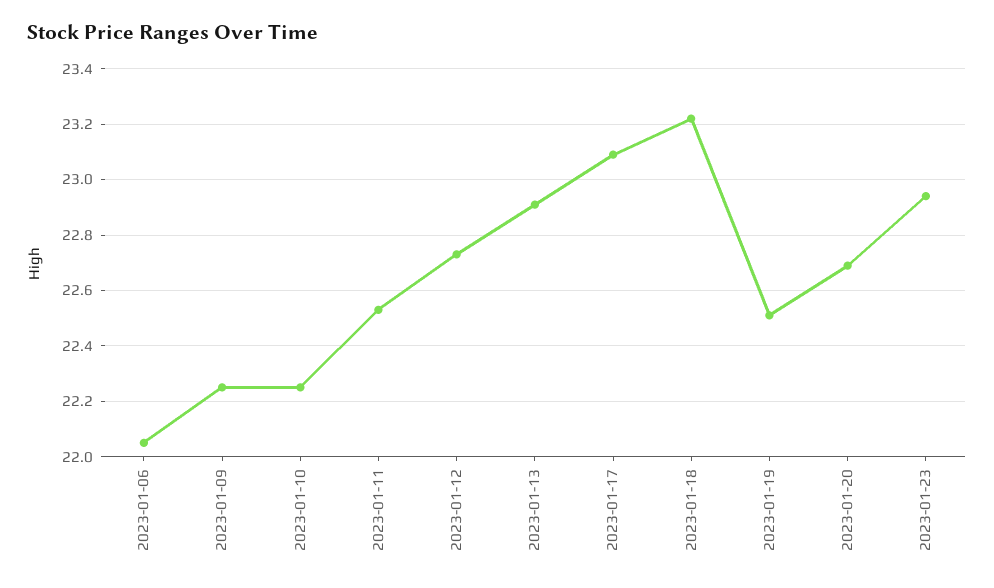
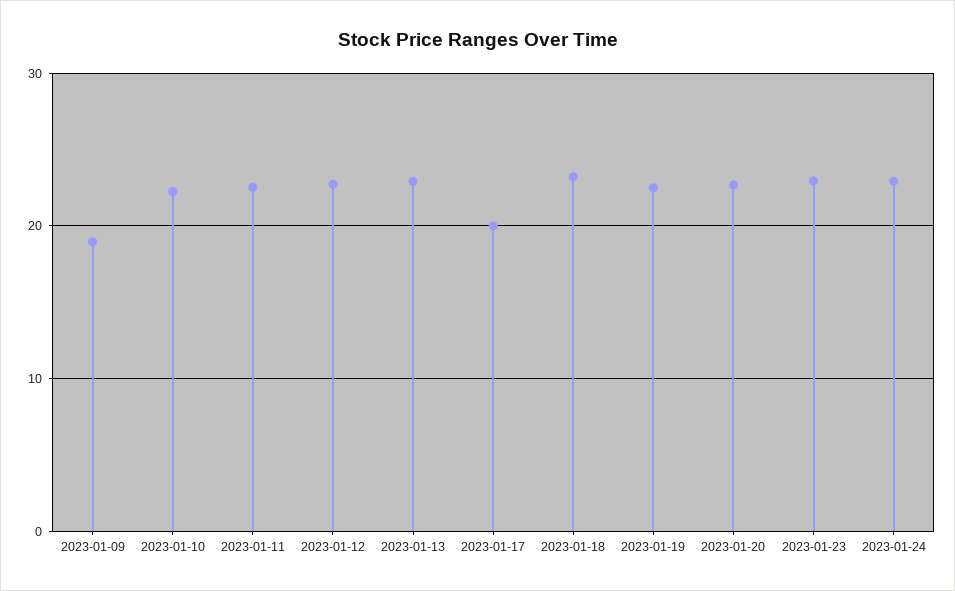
2023-01-06: 22.05 -> none
2023-01-09: 22.25 -> 19
2023-01-17: 23.1 -> 20
2023-01-24: none -> 23

